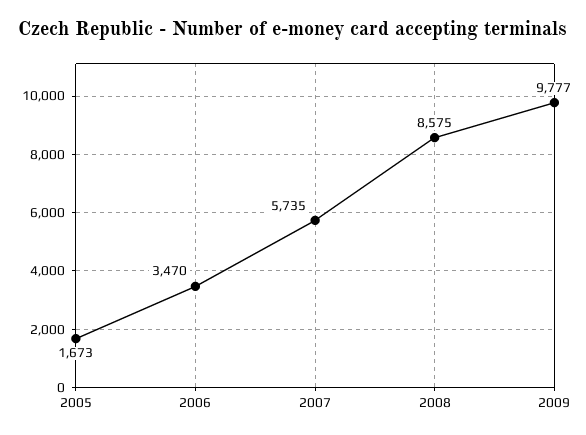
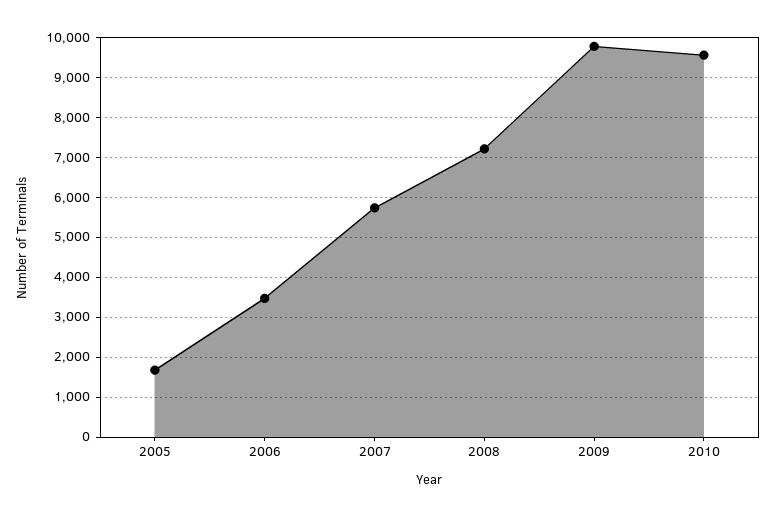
2008: 8575 -> 7200
2010: none -> 9600

